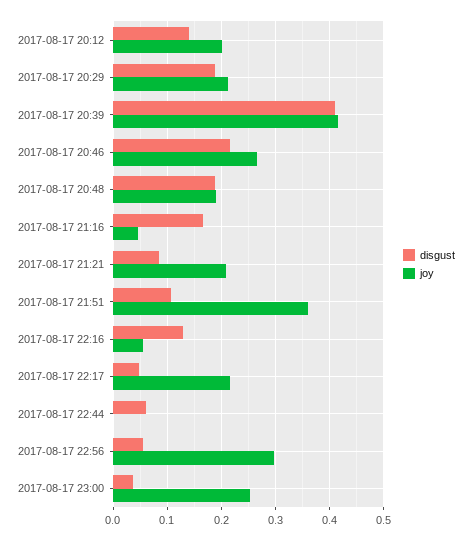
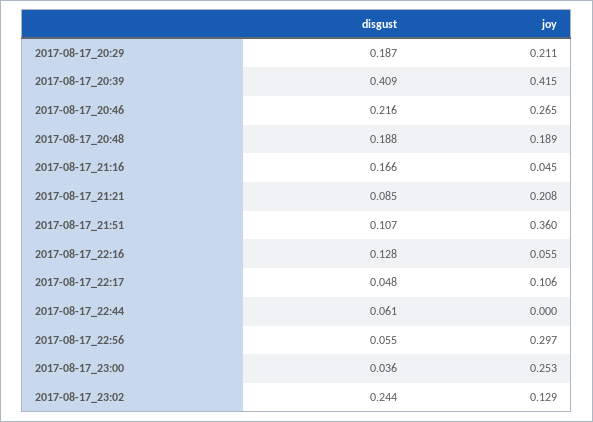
disgust, 2017-08-17 20:12: 0.14 -> none
joy, 2017-08-17 20:12: 0.2 -> none
joy, 2017-08-17 22:17: 0.22 -> 0.106
disgust, 2017-08-17_23:02: none -> 0.244
joy, 2017-08-17_23:02: none -> 0.129

